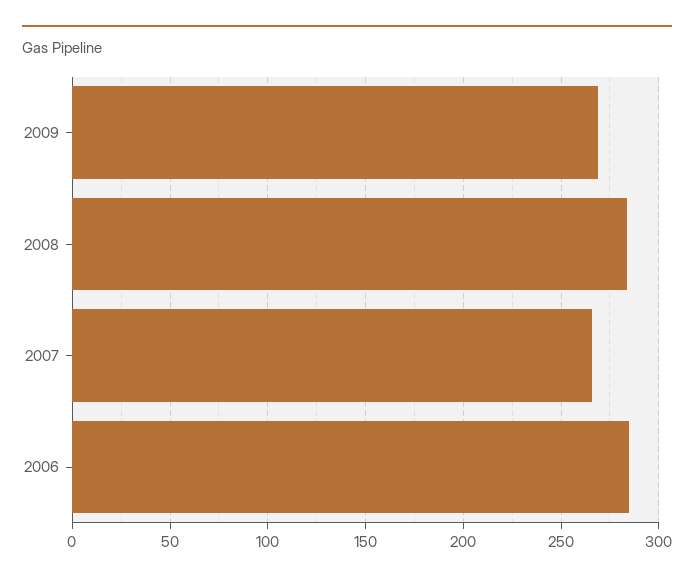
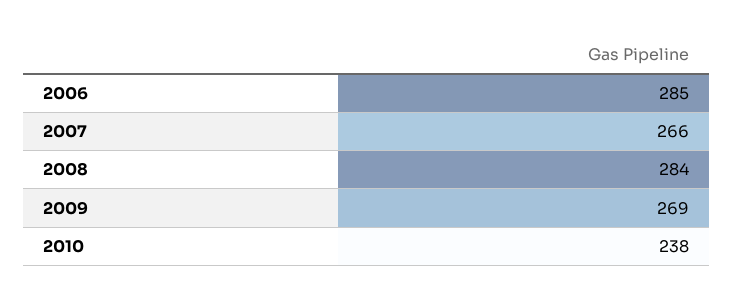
2010: none -> 238

